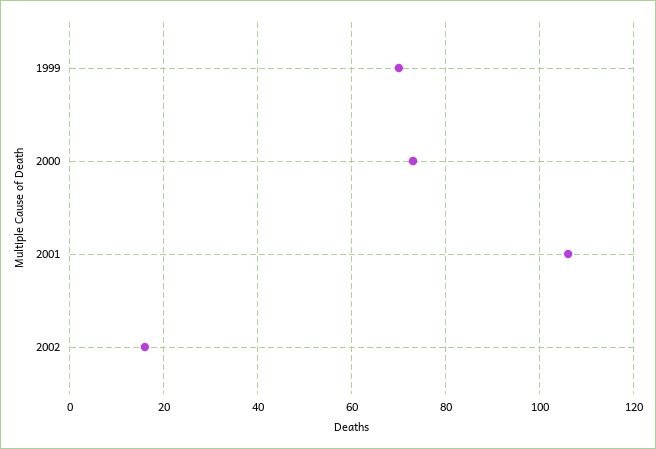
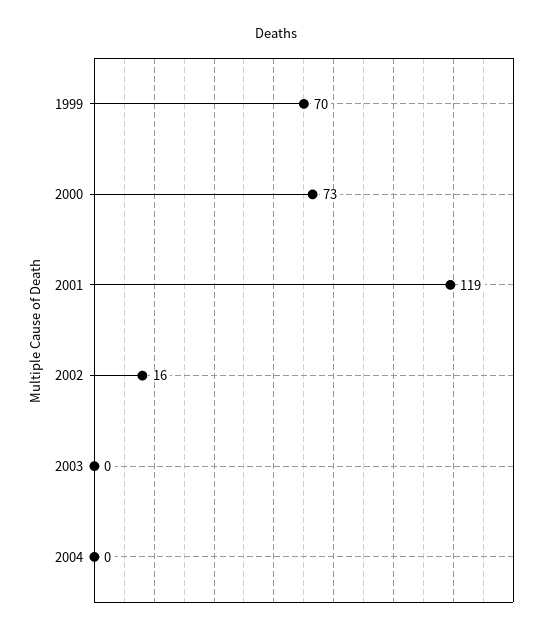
2001: 105 -> 119
2003: none -> 0
2004: none -> 0

